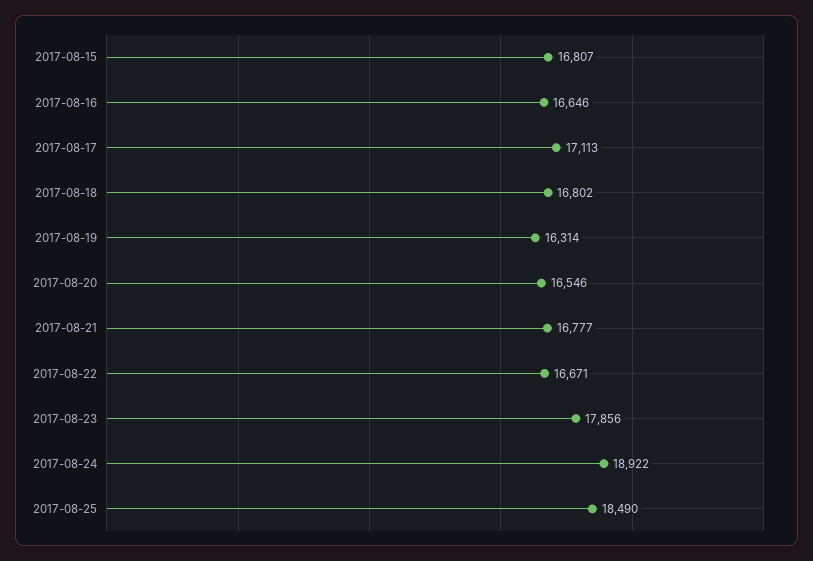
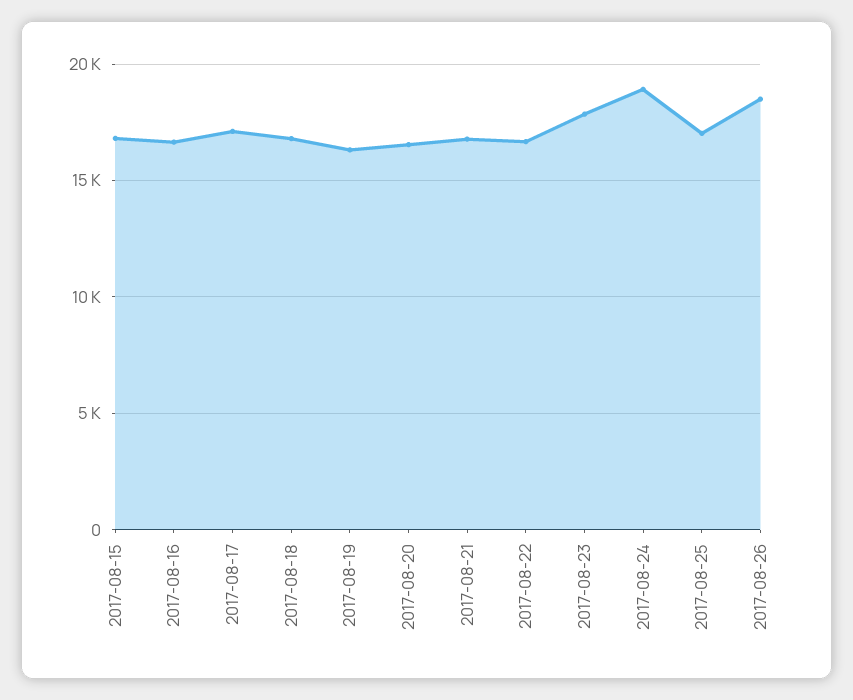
2017-08-25: 18490 -> 17000
2017-08-26: none -> 18500

